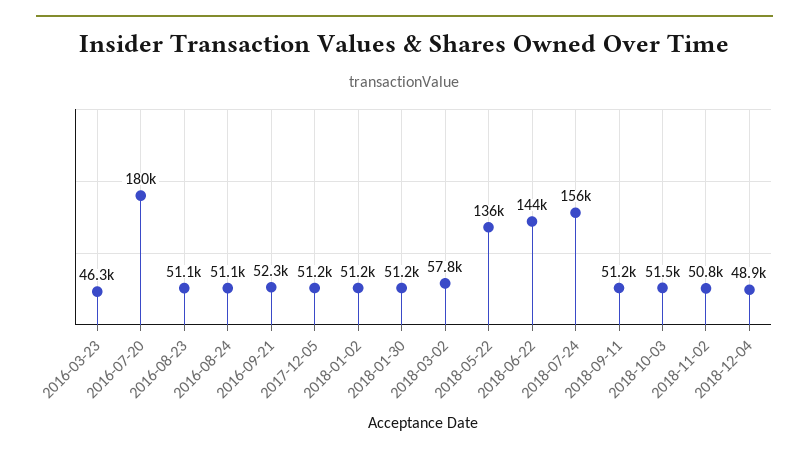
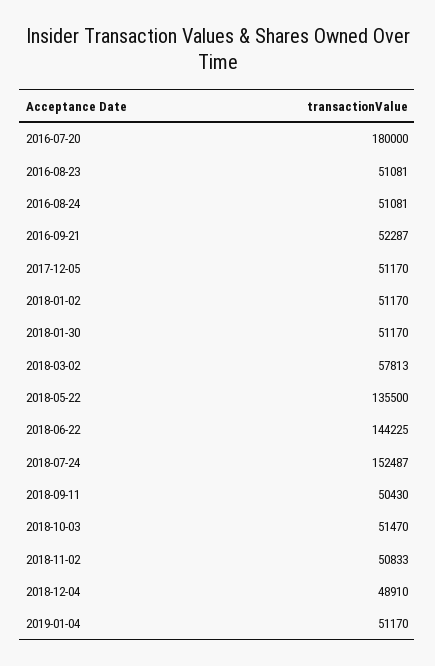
2016-03-23: 46300 -> none
2018-07-24: 156000 -> 152487
2018-09-11: 51200 -> 50430
2019-01-04: none -> 51170

